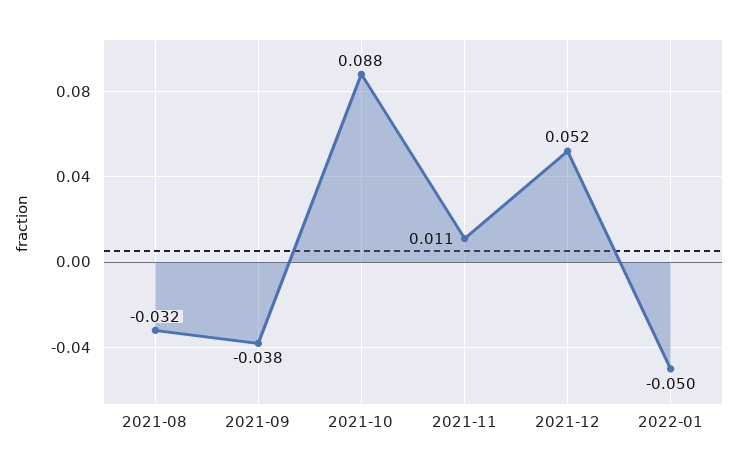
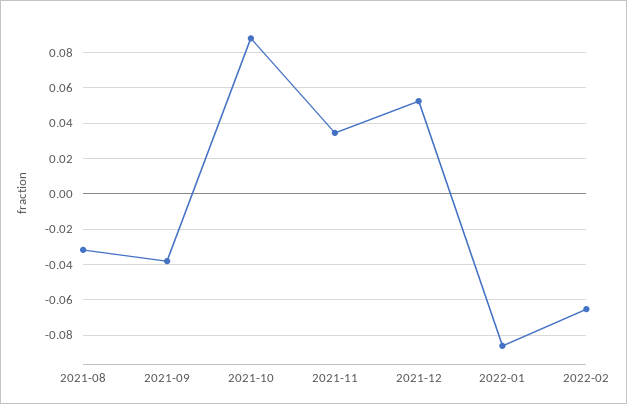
2021-11: 0.011 -> 0.035
2022-01: -0.05 -> -0.085
2022-02: none -> -0.065

